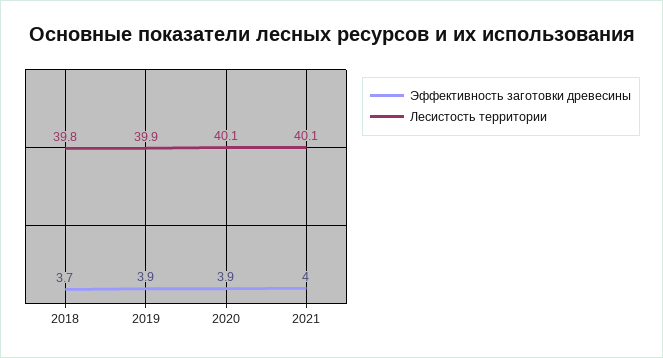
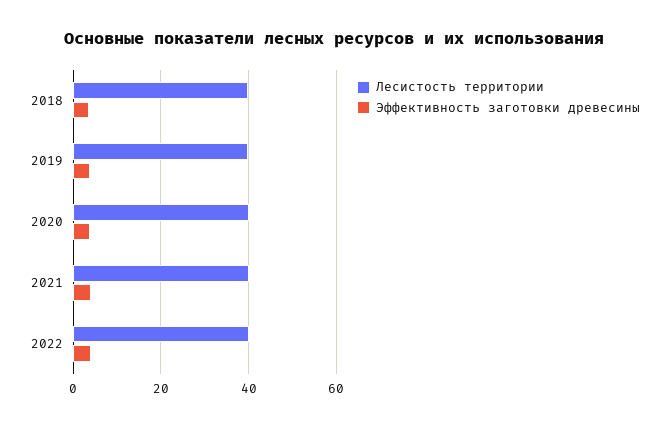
Лесистость территории, 2022: none -> 40
Эффективность заготовки древесины, 2022: none -> 4

